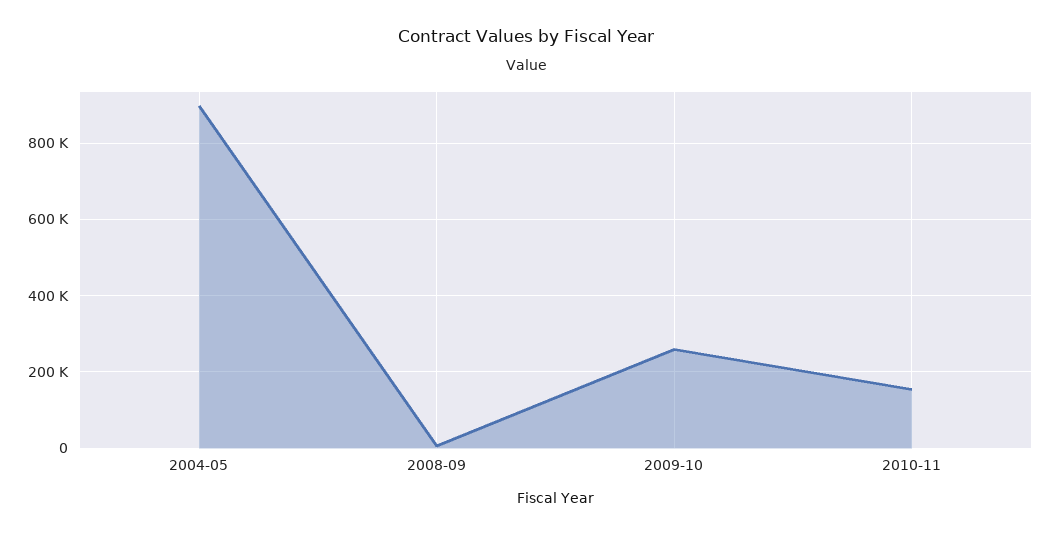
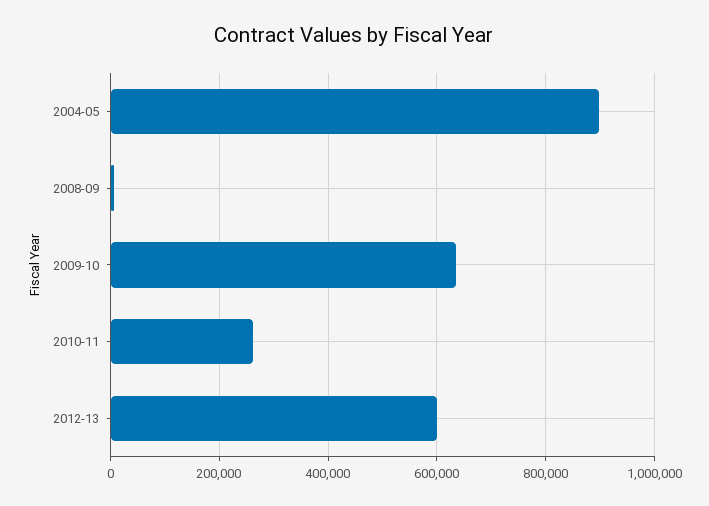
2009-10: 260000 -> 640000
2010-11: 160000 -> 260000
2012-13: none -> 600000

